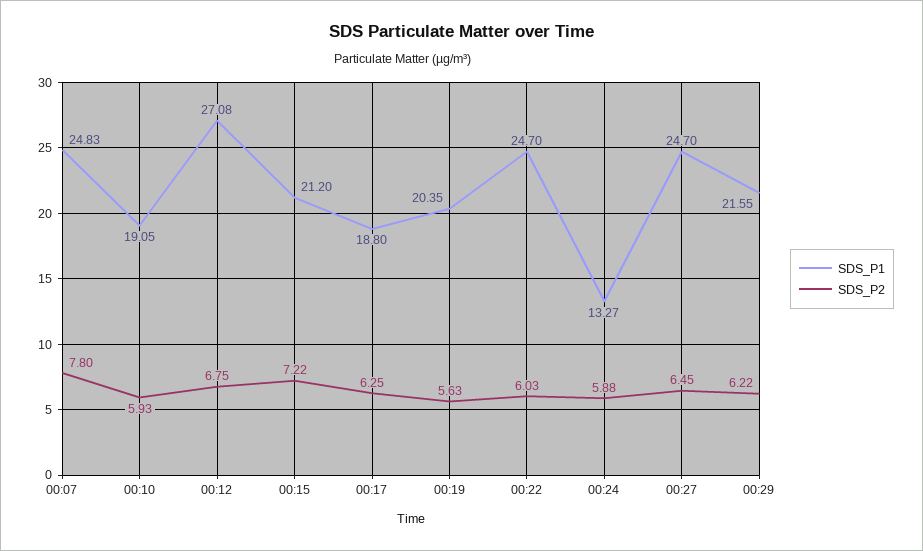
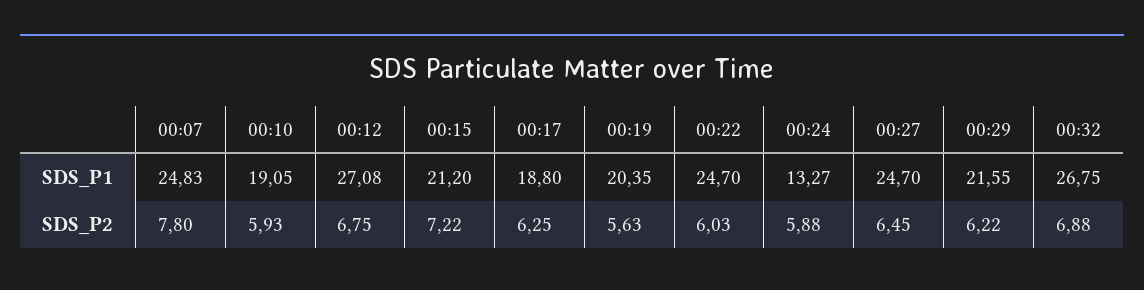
SDS_P1, 00:32: none -> 26.75
SDS_P2, 00:32: none -> 6.88

